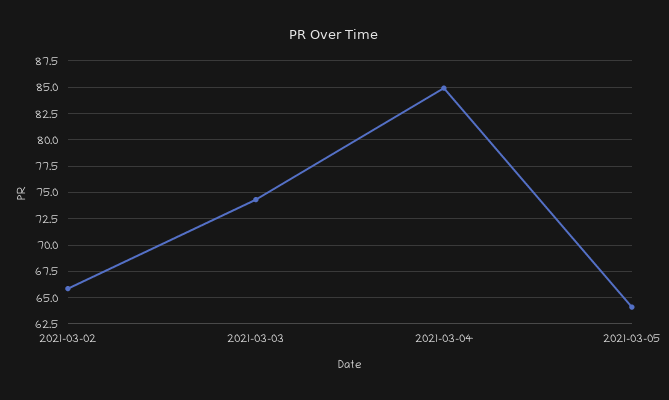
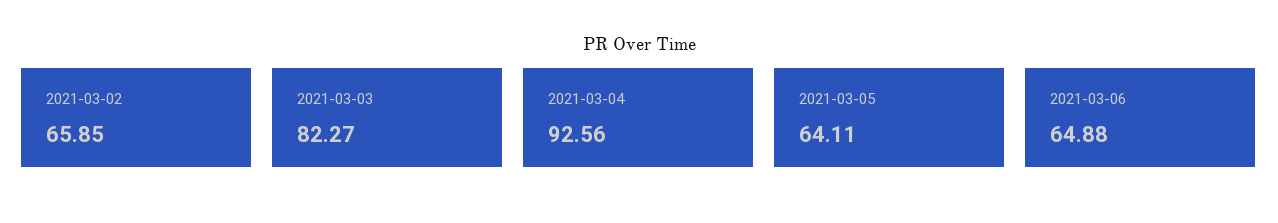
2021-03-03: 75 -> 82.27
2021-03-04: 85 -> 92.56
2021-03-06: none -> 64.88

